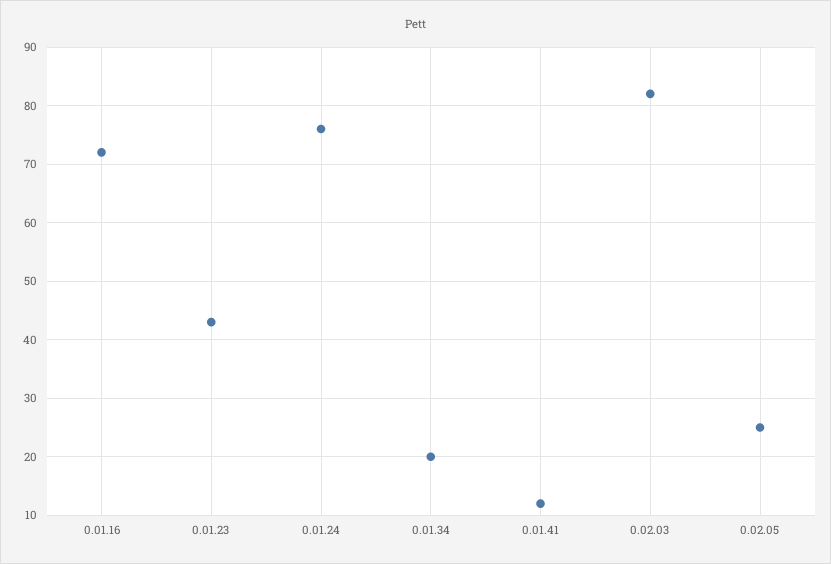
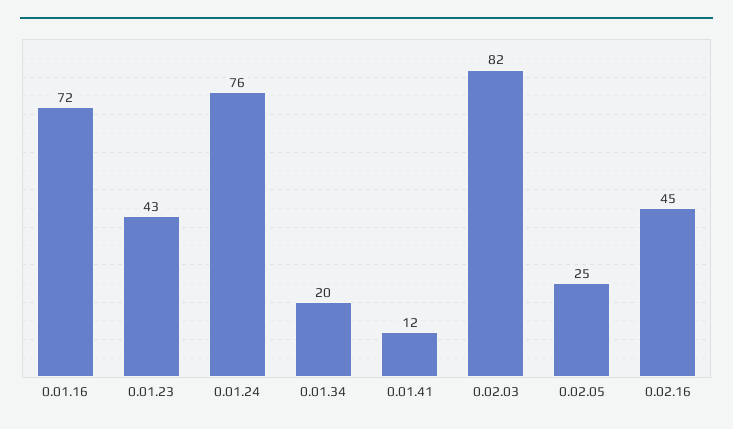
0.02.16: none -> 45

